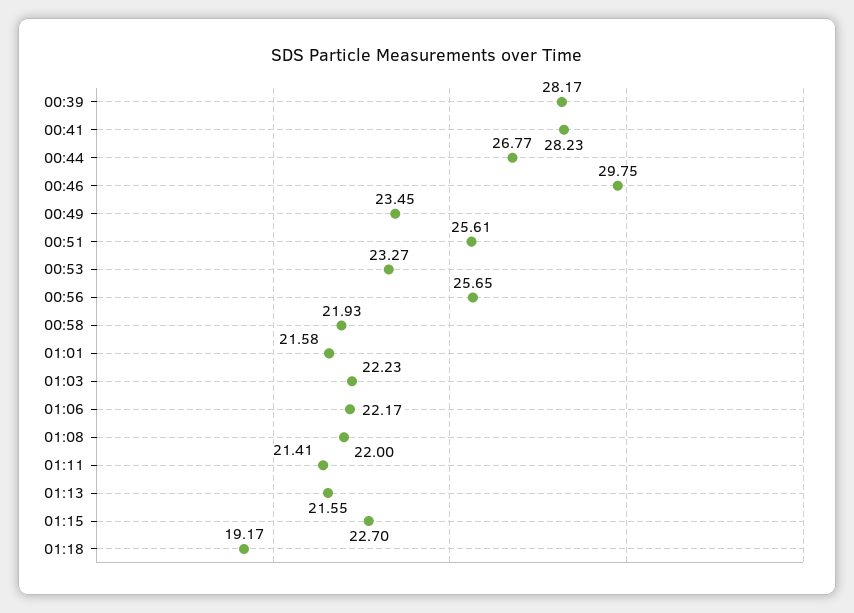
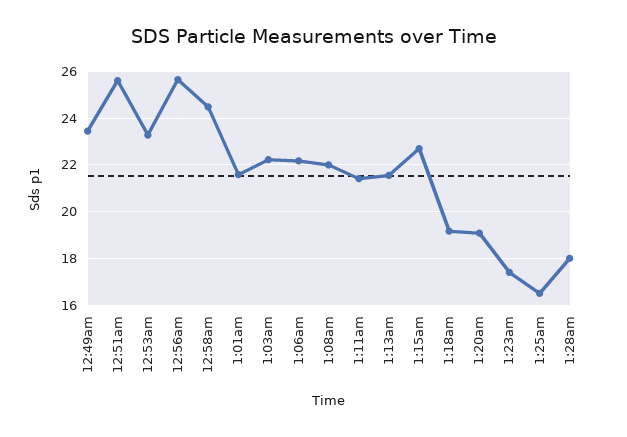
00:39: 28.17 -> none
00:41: 28.23 -> none
00:44: 26.77 -> none
00:46: 29.75 -> none
00:58: 21.93 -> 24.5
1:20am: none -> 19
1:23am: none -> 17.5
1:25am: none -> 16.5
1:28am: none -> 18

